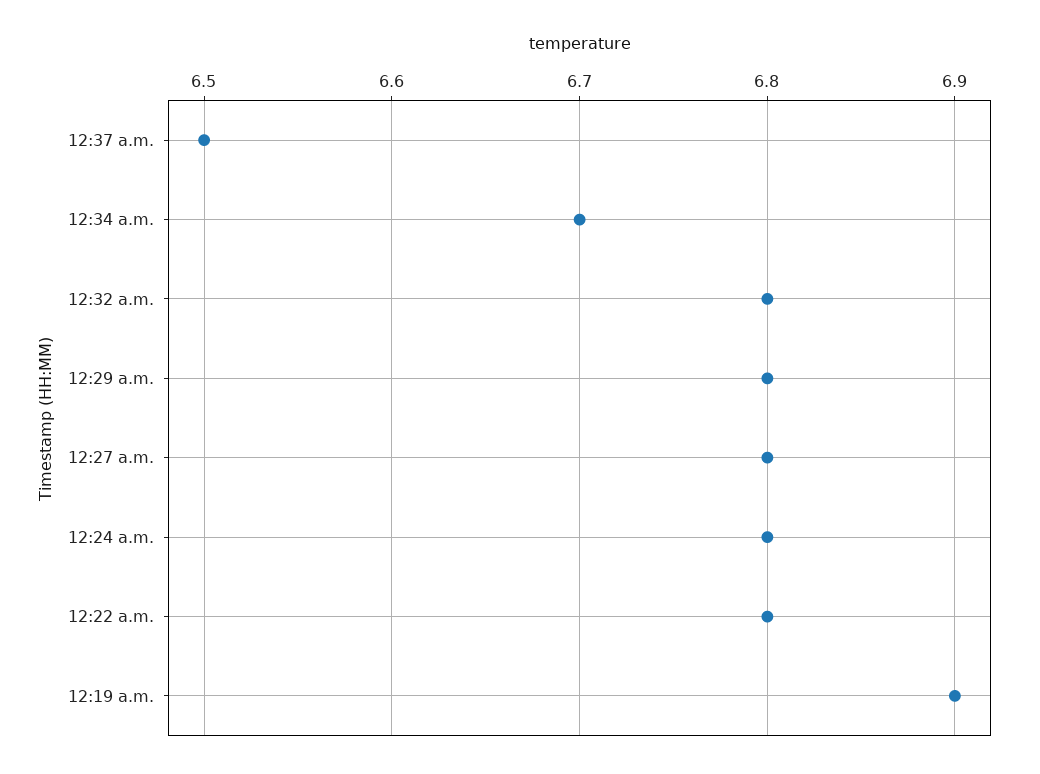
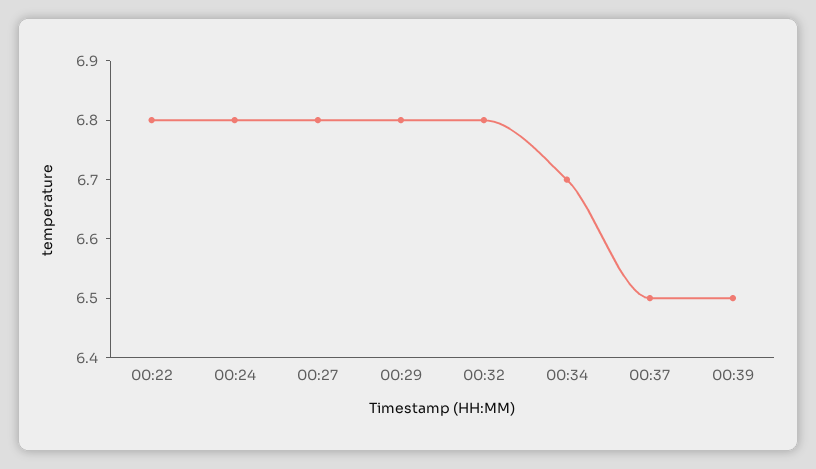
12:19 a.m.: 6.9 -> none
00:39: none -> 6.5

